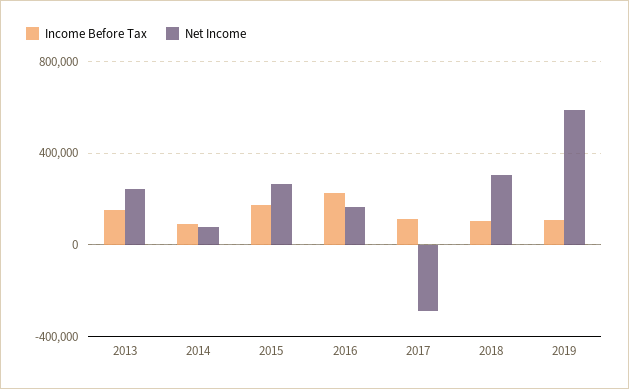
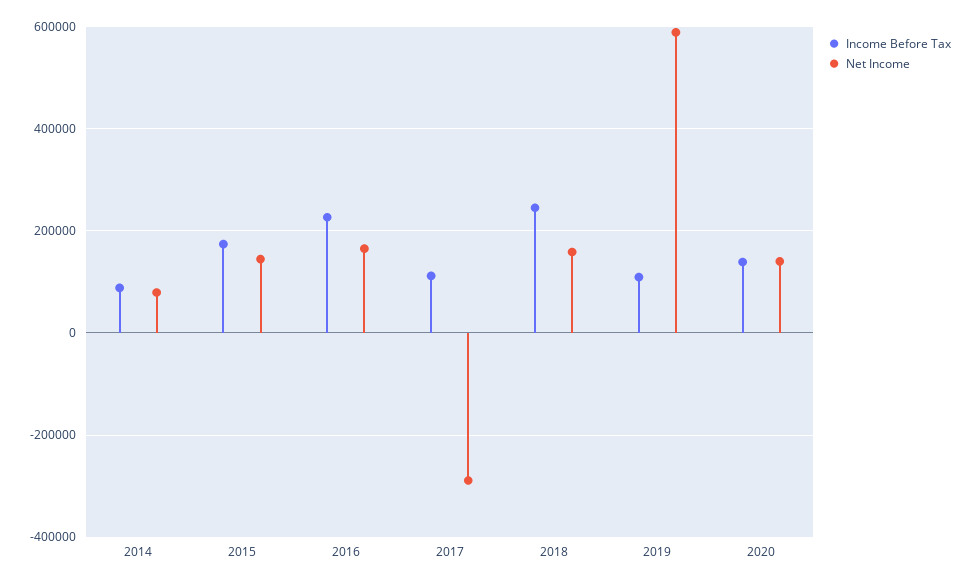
Income Before Tax, 2013: 150000 -> none
Net Income, 2013: 250000 -> none
Net Income, 2015: 250000 -> 140000
Income Before Tax, 2018: 100000 -> 240000
Net Income, 2018: 300000 -> 160000
Income Before Tax, 2020: none -> 140000
Net Income, 2020: none -> 140000

